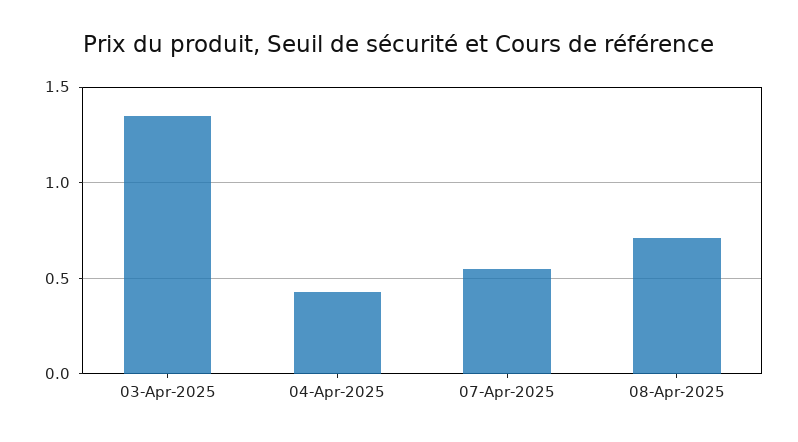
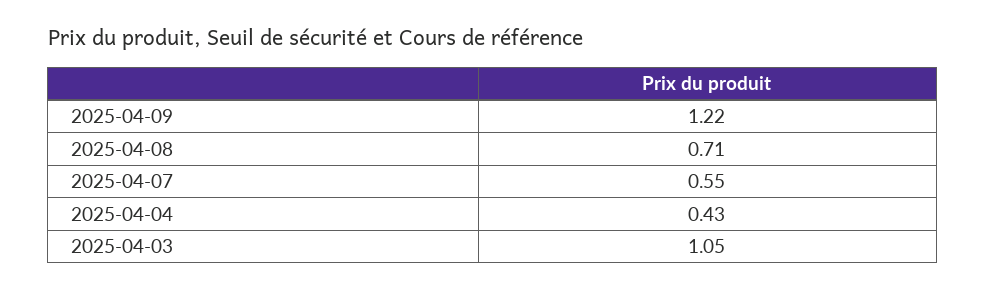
03-Apr-2025: 1.35 -> 1.05
2025-04-09: none -> 1.22

